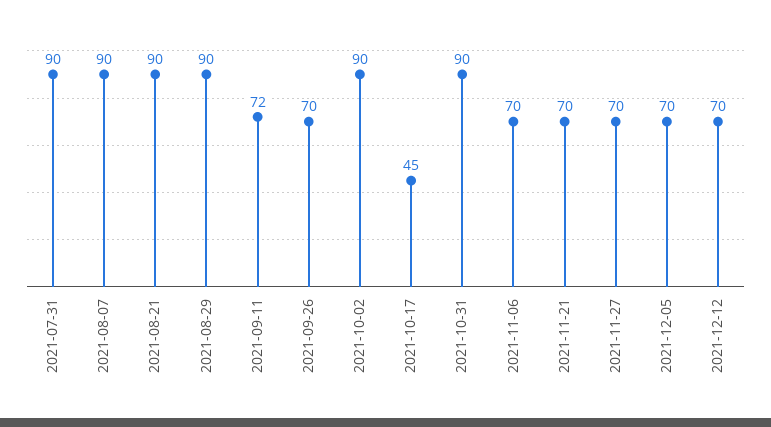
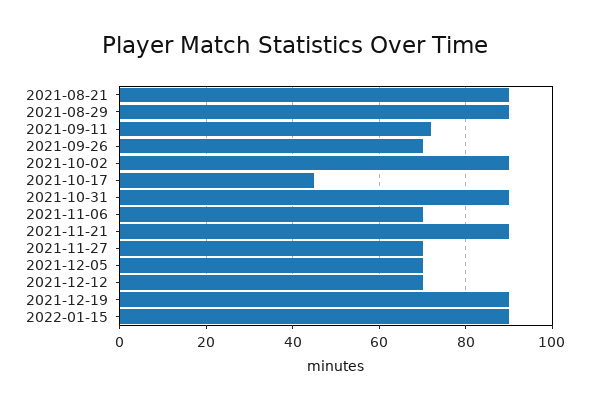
2021-07-31: 90 -> none
2021-08-07: 90 -> none
2021-11-21: 70 -> 90
2021-12-19: none -> 90
2022-01-15: none -> 90

